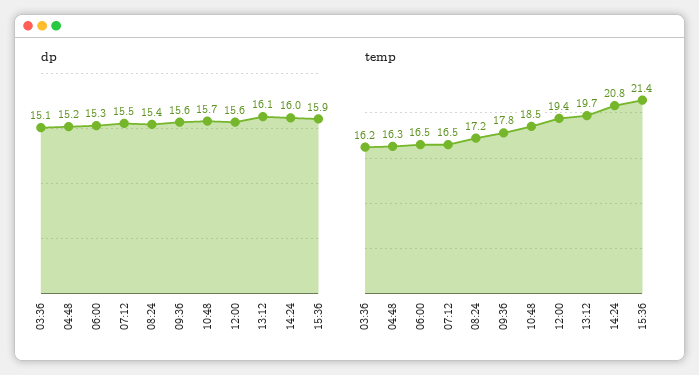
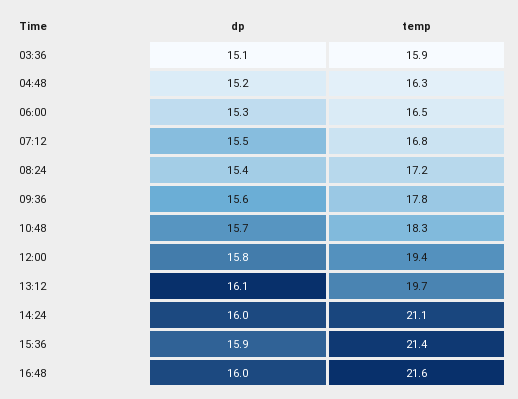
dp, 12:00: 15.6 -> 15.8
temp, 03:36: 16.2 -> 15.9
temp, 07:12: 16.5 -> 16.8
temp, 10:48: 18.5 -> 18.3
temp, 14:24: 20.8 -> 21.1
dp, 16:48: none -> 16
temp, 16:48: none -> 21.6

